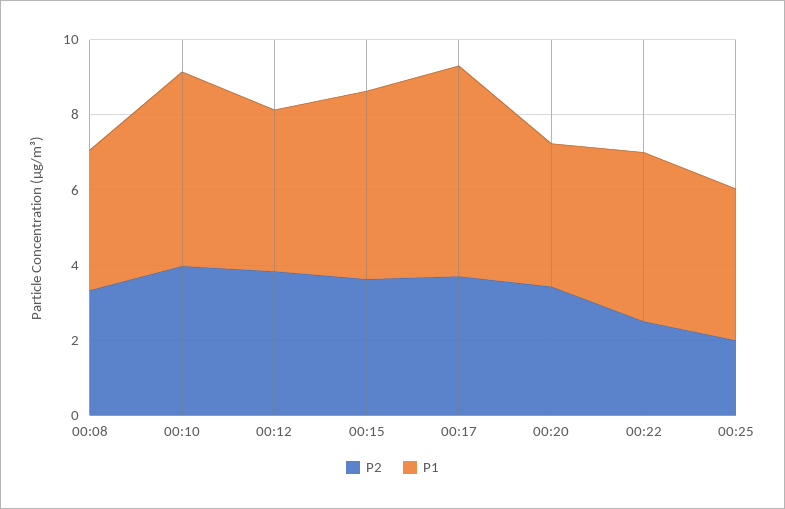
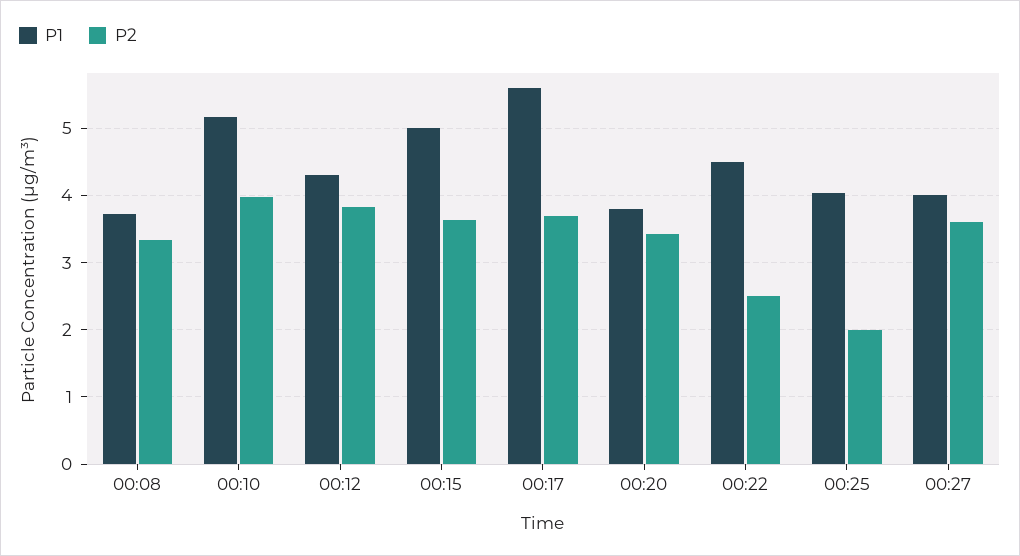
P1, 00:27: none -> 4
P2, 00:27: none -> 3.6

